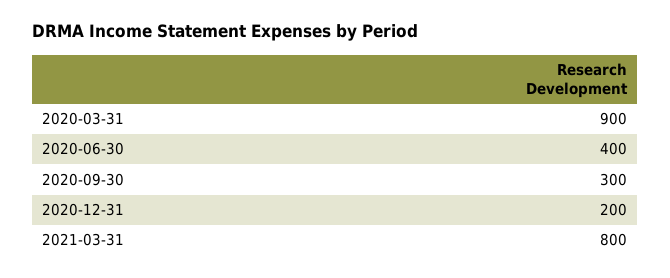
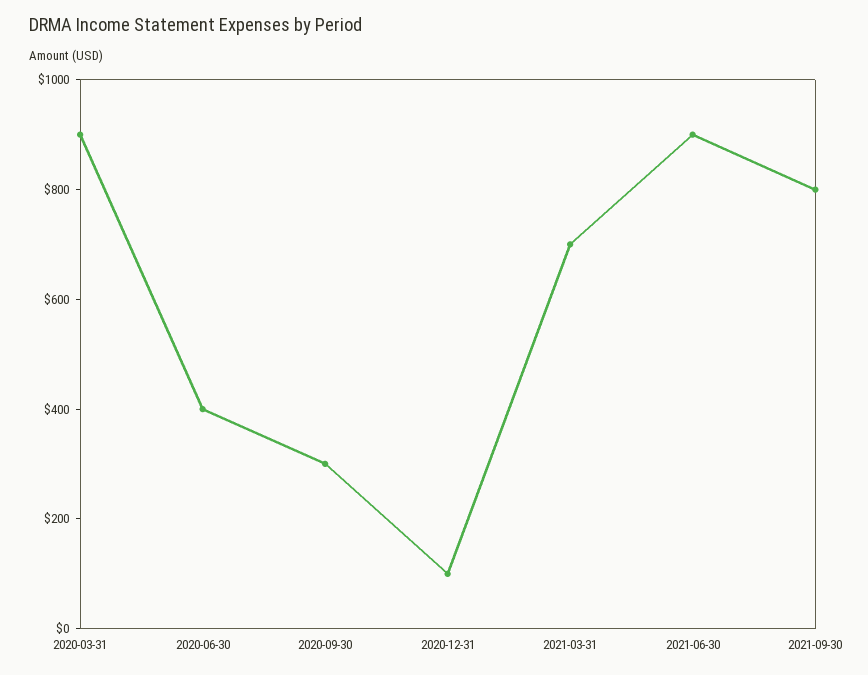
2020-12-31: 200 -> 100
2021-03-31: 800 -> 700
2021-06-30: none -> 900
2021-09-30: none -> 800

